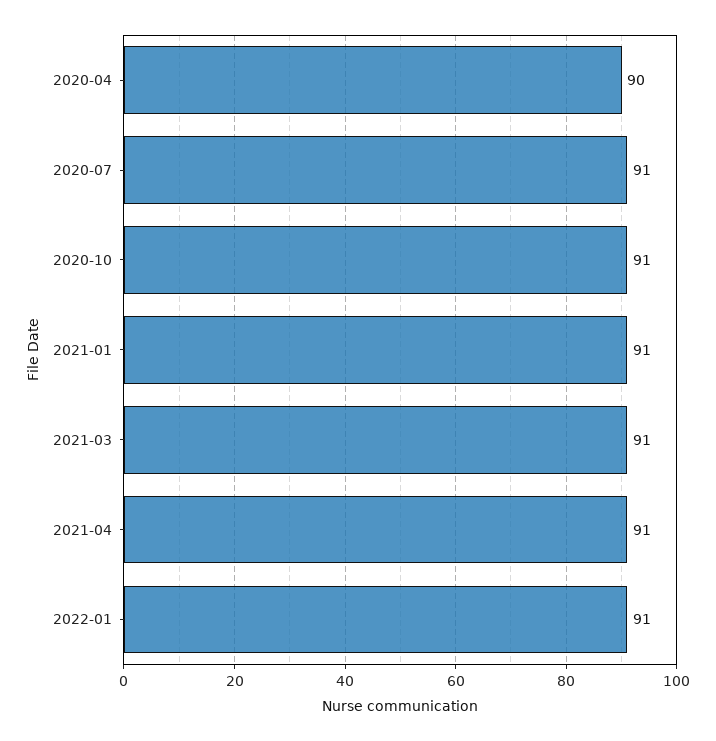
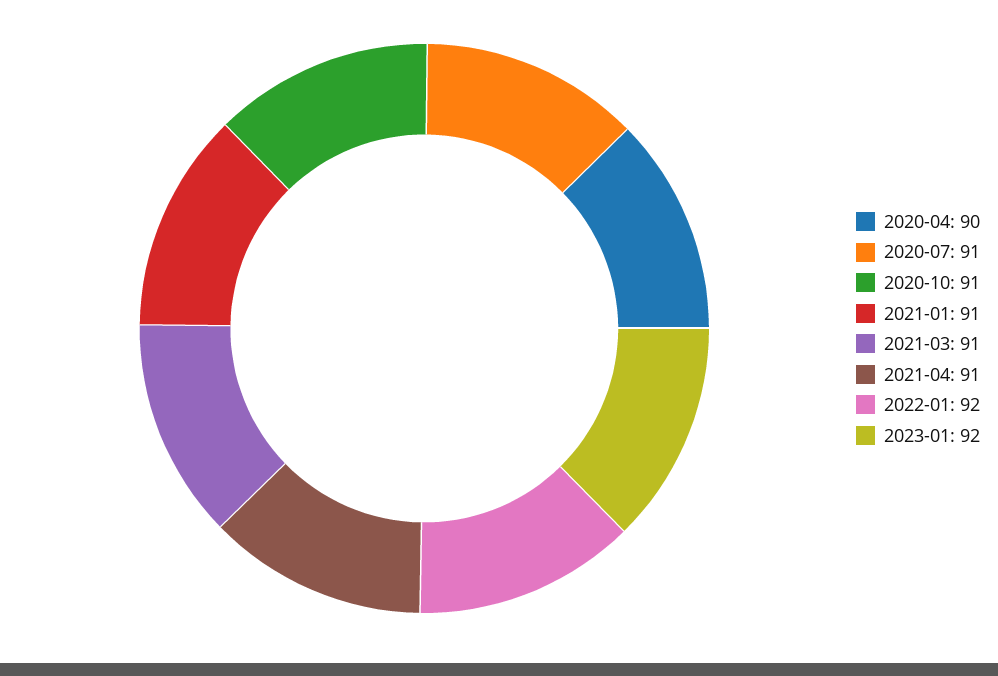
2022-01: 91 -> 92
2023-01: none -> 92

